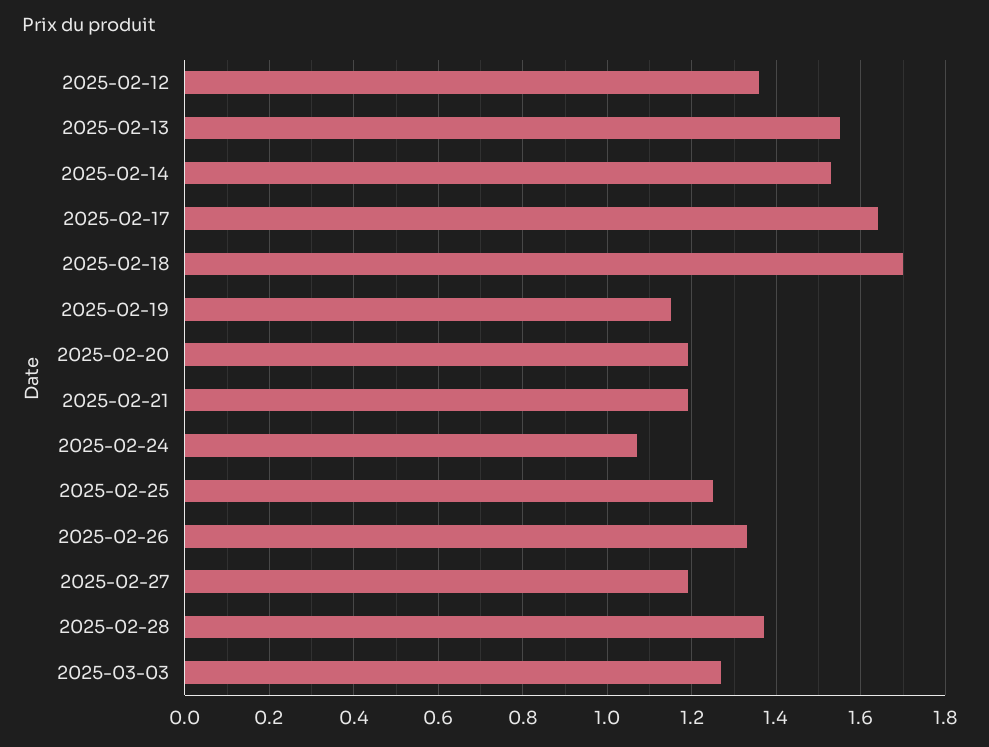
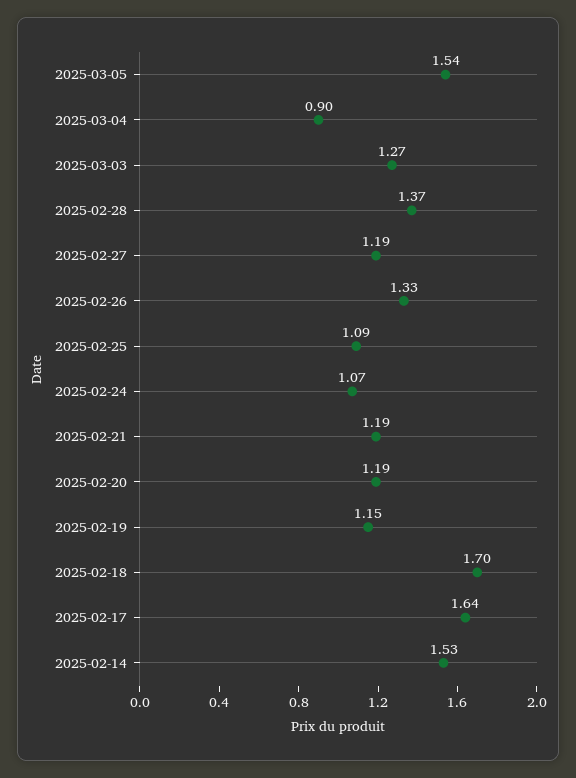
2025-02-12: 1.35 -> none
2025-02-13: 1.55 -> none
2025-02-25: 1.25 -> 1.09
2025-03-05: none -> 1.54
2025-03-04: none -> 0.9

